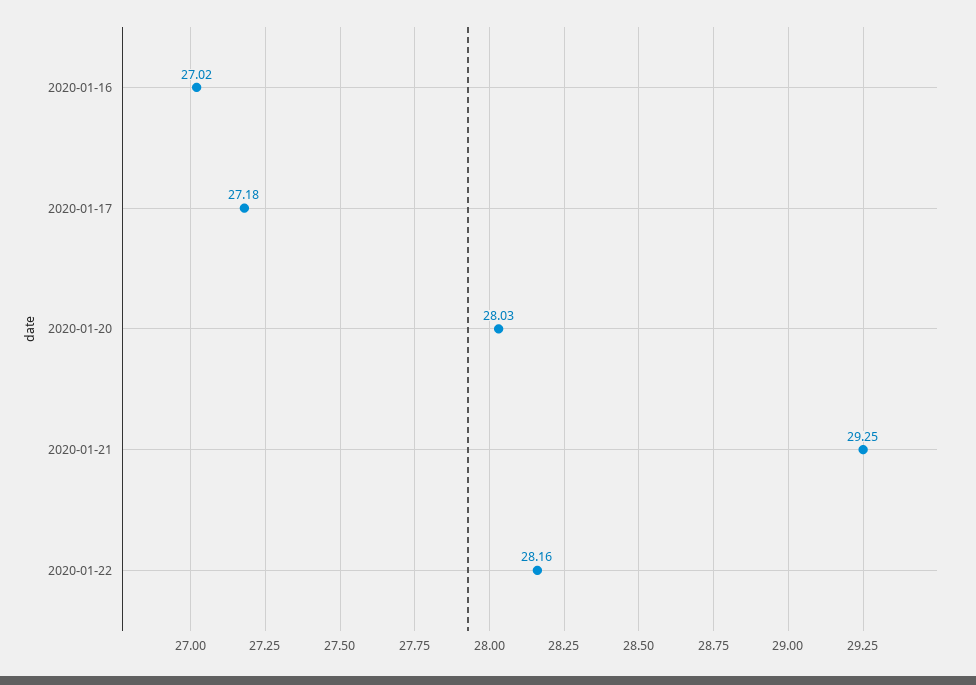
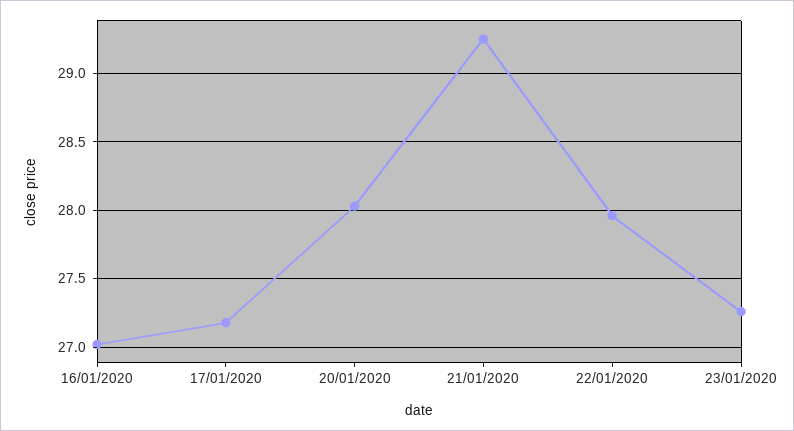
2020-01-22: 28.16 -> 27.95
23/01/2020: none -> 27.25

